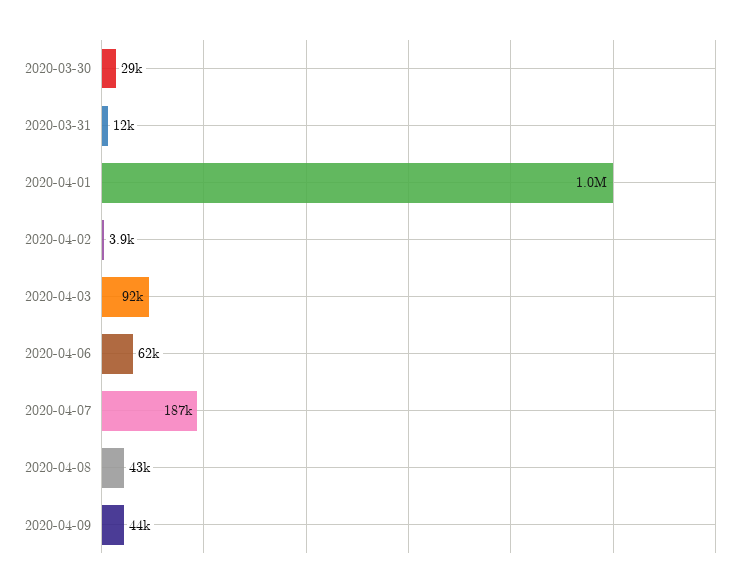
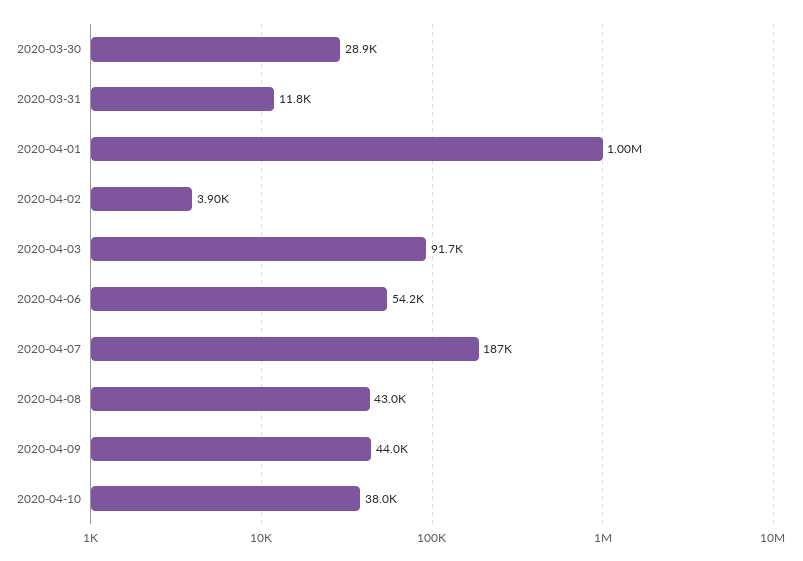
2020-04-06: 62000 -> 54200
2020-04-10: none -> 38000

